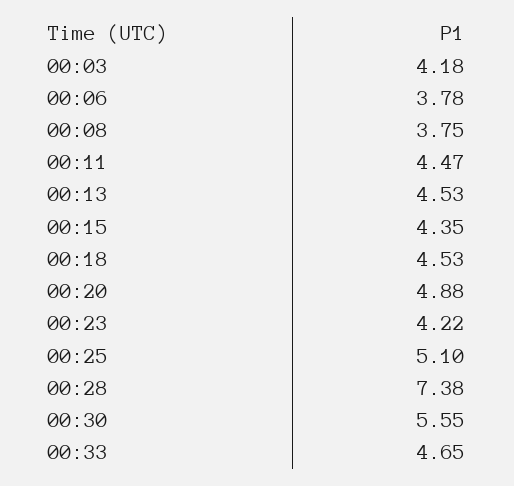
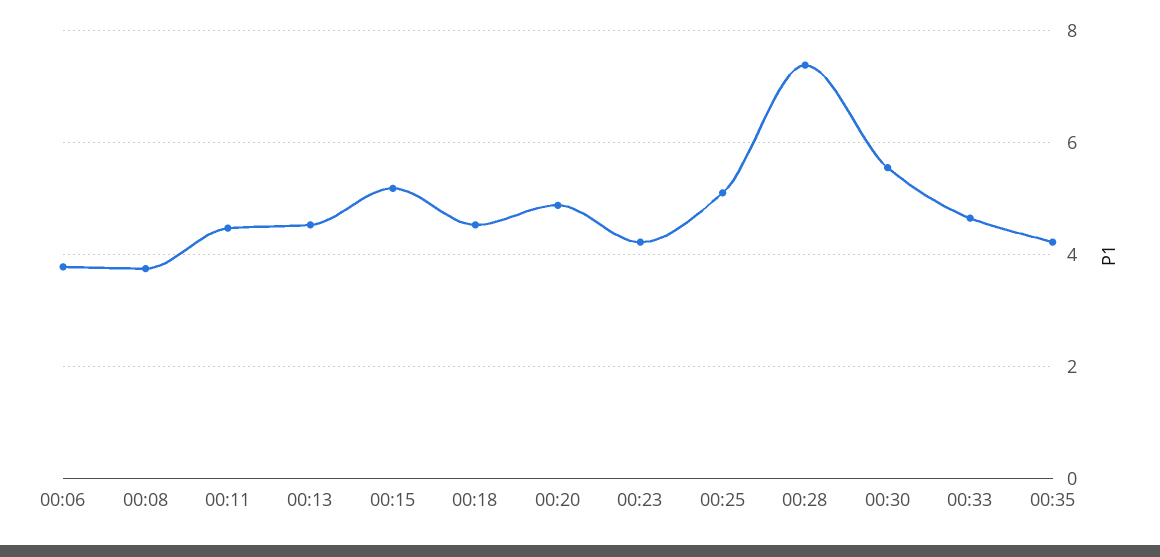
00:03: 4.18 -> none
00:15: 4.35 -> 5.2
00:35: none -> 4.2

